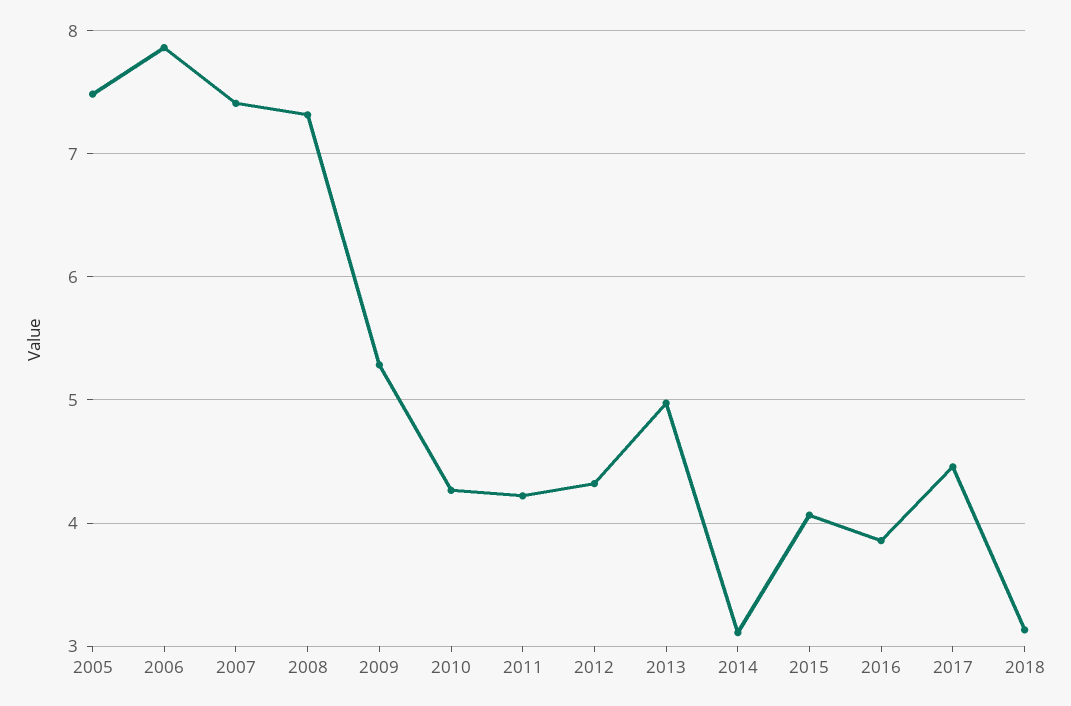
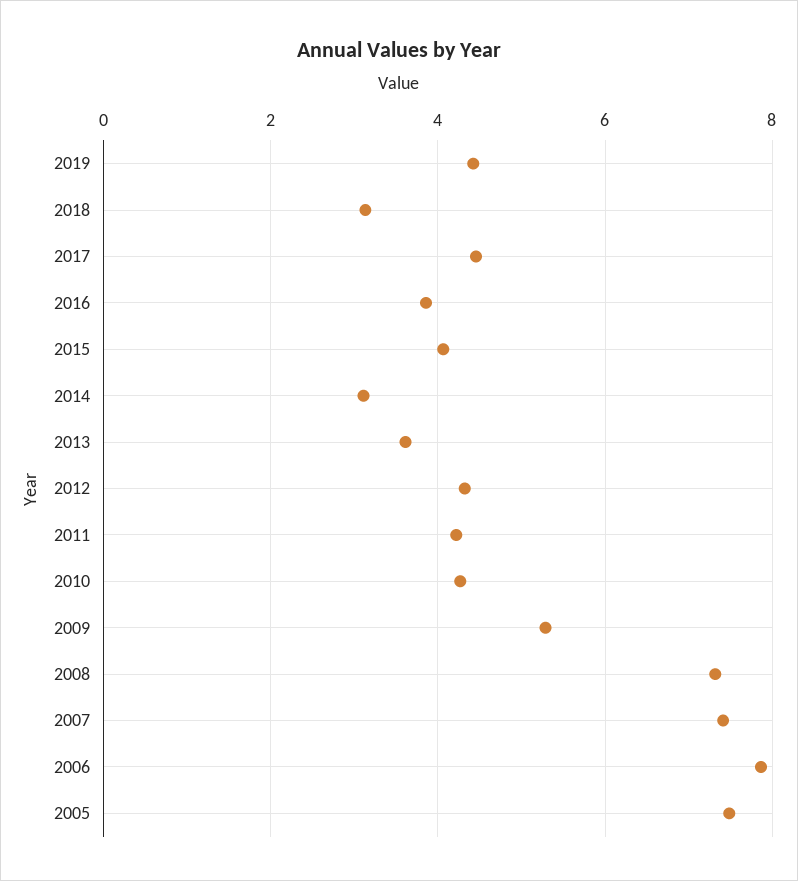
2013: 5 -> 3.6
2019: none -> 4.4

